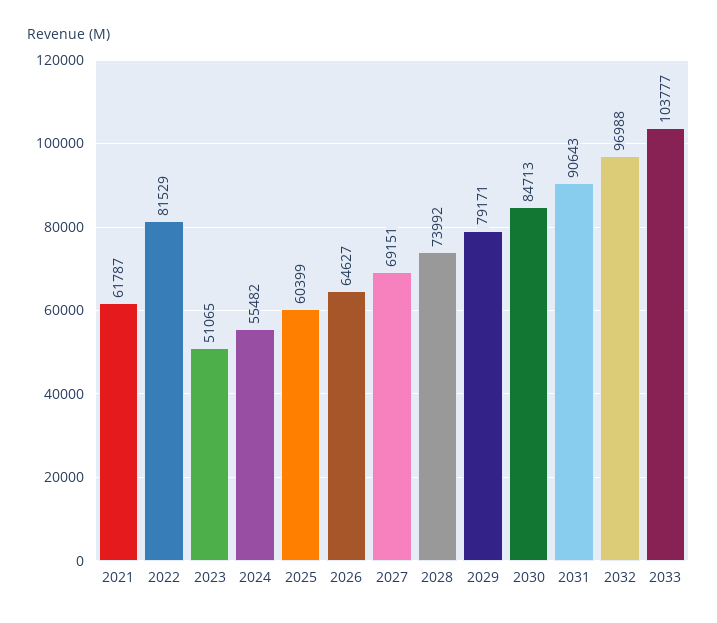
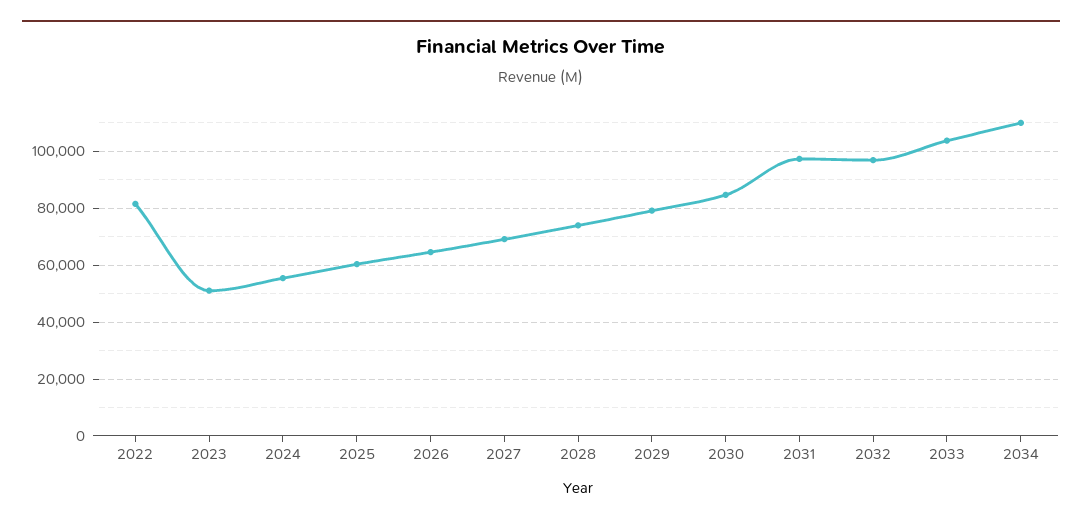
2021: 61787 -> none
2031: 90643 -> 97500
2034: none -> 110000

